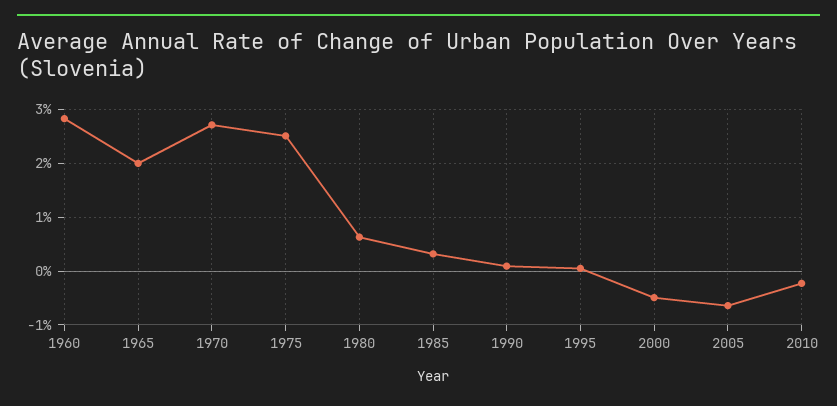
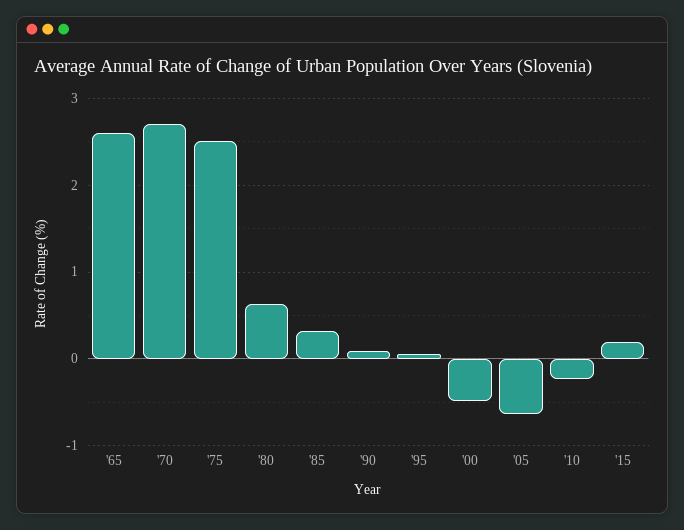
1960: 2.8 -> none
1965: 2 -> 2.6
'15: none -> 0.2

